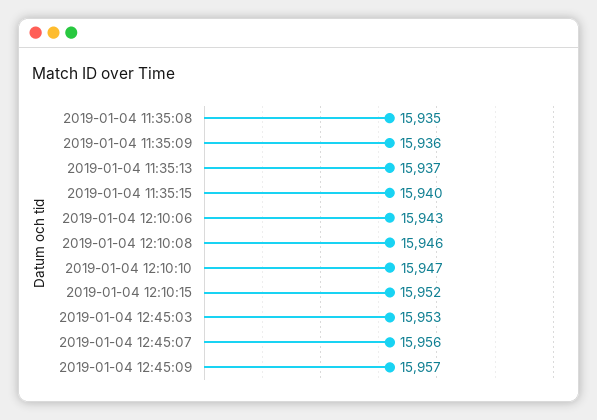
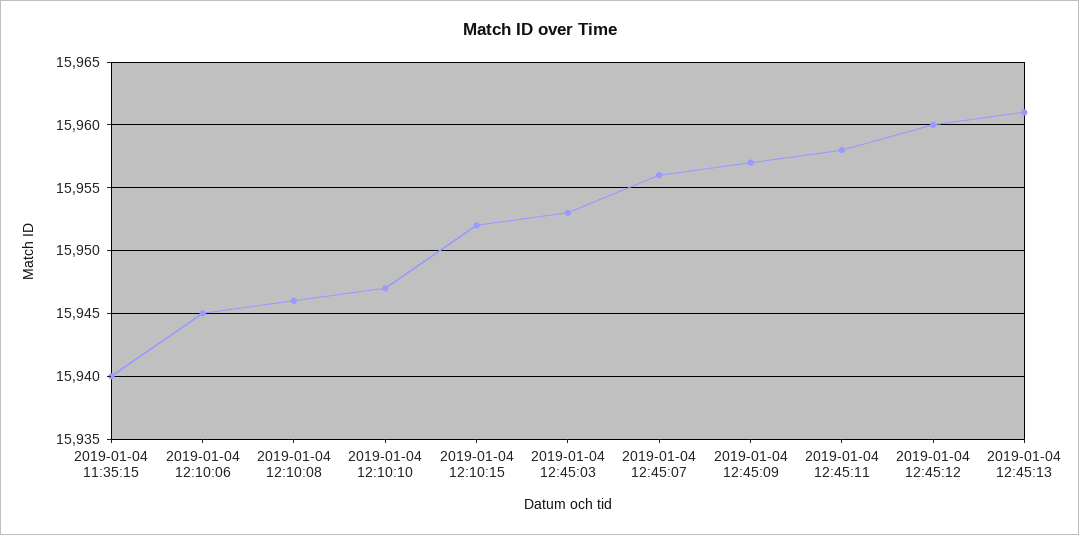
2019-01-04 11:35:08: 15935 -> none
2019-01-04 11:35:09: 15936 -> none
2019-01-04 11:35:13: 15937 -> none
2019-01-04 12:10:06: 15943 -> 15945
2019-01-04 12:45:11: none -> 15958
2019-01-04 12:45:12: none -> 15960
2019-01-04 12:45:13: none -> 15961

